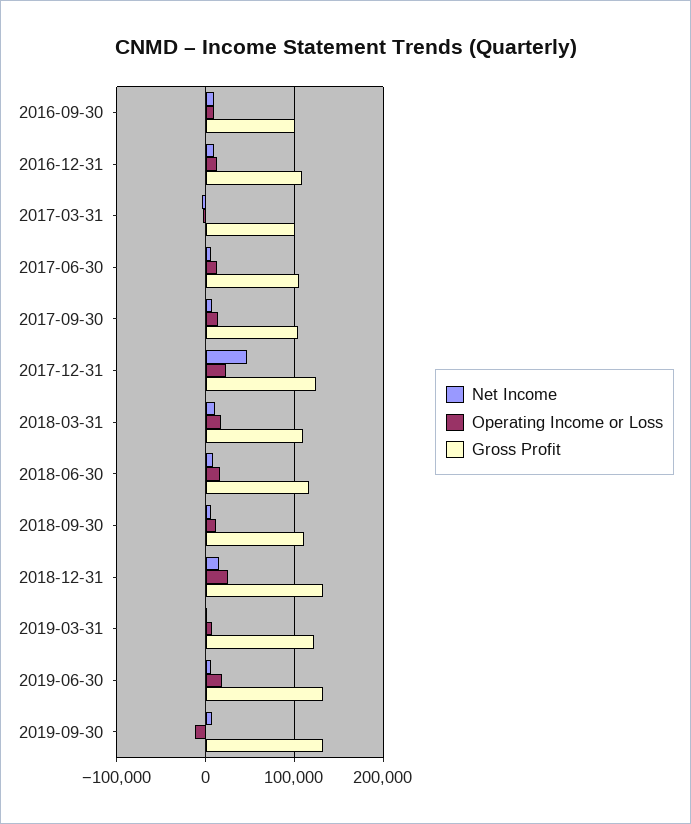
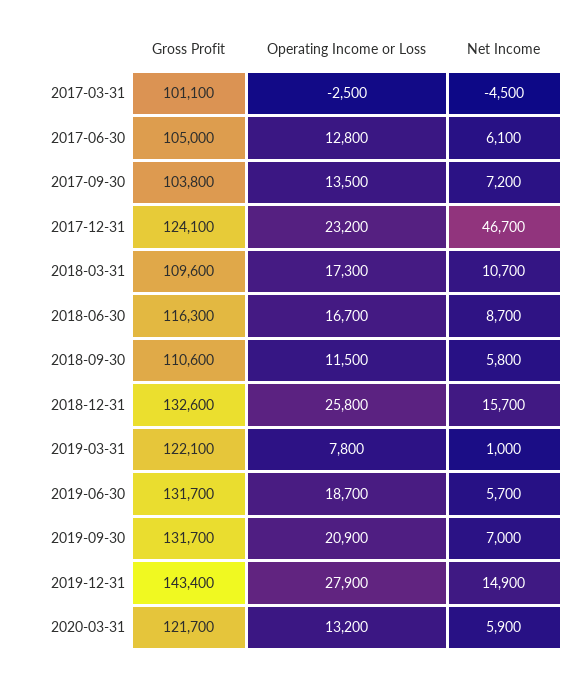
Net Income, 2016-09-30: 10000 -> none
Operating Income or Loss, 2016-09-30: 10000 -> none
Gross Profit, 2016-09-30: 100000 -> none
Net Income, 2016-12-31: 10000 -> none
Operating Income or Loss, 2016-12-31: 10000 -> none
Gross Profit, 2016-12-31: 110000 -> none
Operating Income or Loss, 2019-09-30: -10000 -> 20900
Gross Profit, 2019-12-31: none -> 143400
Operating Income or Loss, 2019-12-31: none -> 27900
Net Income, 2019-12-31: none -> 14900
Gross Profit, 2020-03-31: none -> 121700
Operating Income or Loss, 2020-03-31: none -> 13200
Net Income, 2020-03-31: none -> 5900

